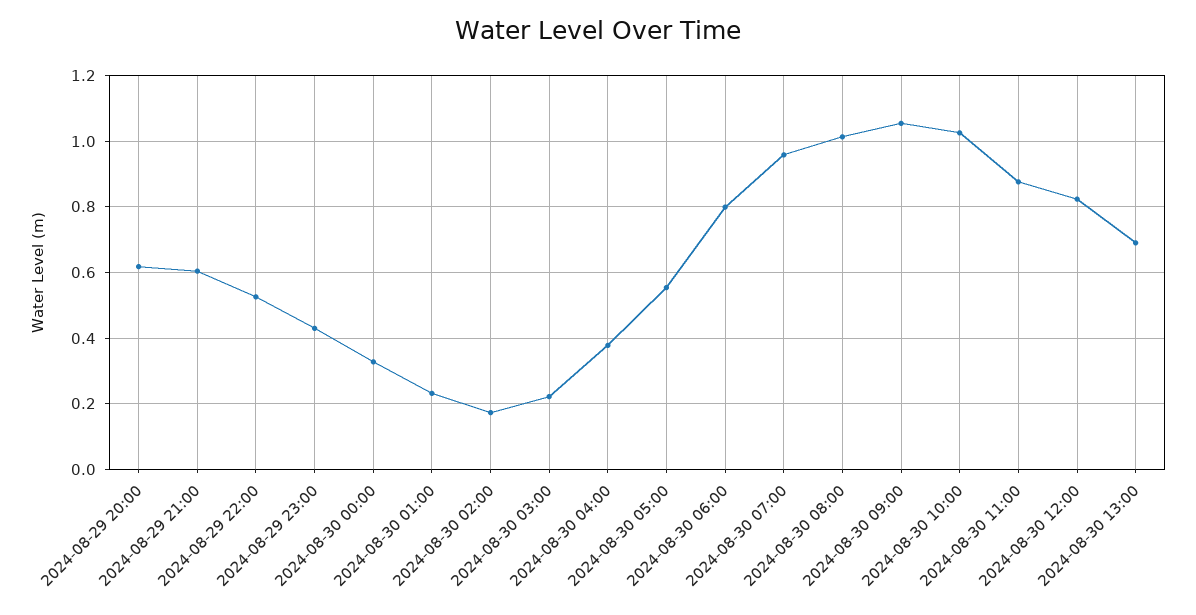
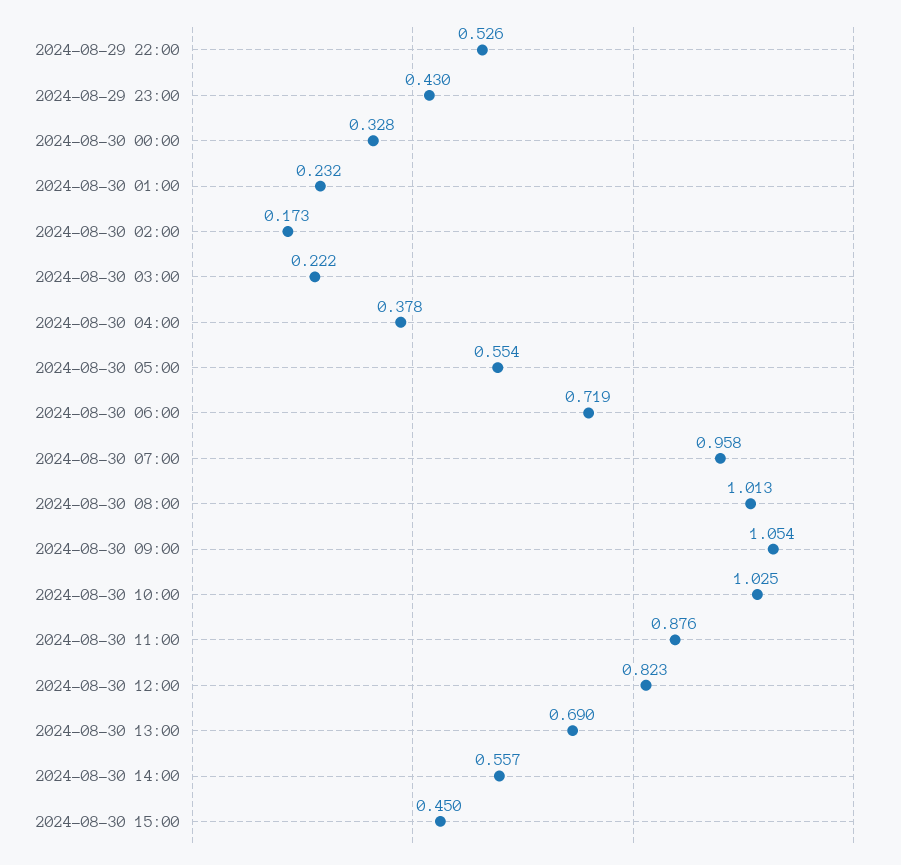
2024-08-29 20:00: 0.62 -> none
2024-08-29 21:00: 0.6 -> none
2024-08-30 06:00: 0.8 -> 0.719
2024-08-30 14:00: none -> 0.557
2024-08-30 15:00: none -> 0.45

